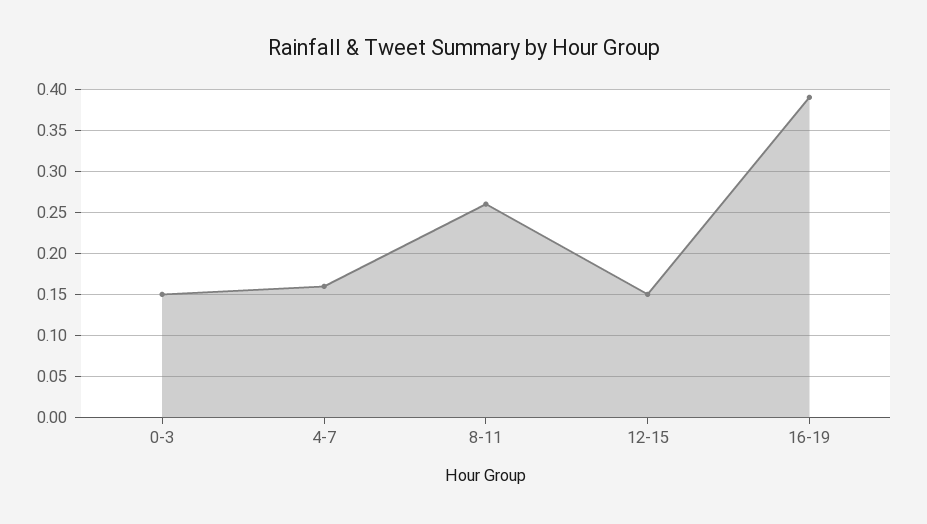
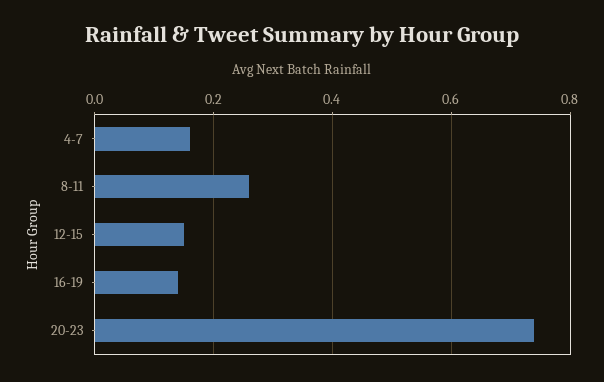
0-3: 0.15 -> none
16-19: 0.39 -> 0.15
20-23: none -> 0.75

